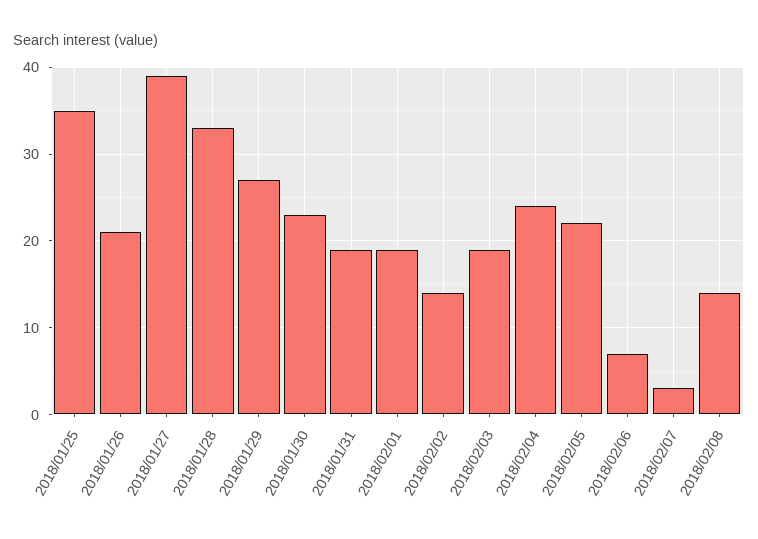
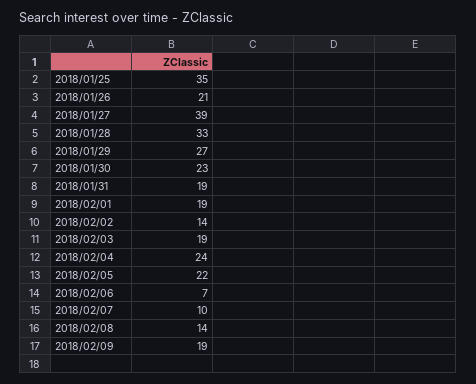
2018/02/07: 3 -> 10
2018/02/09: none -> 19

